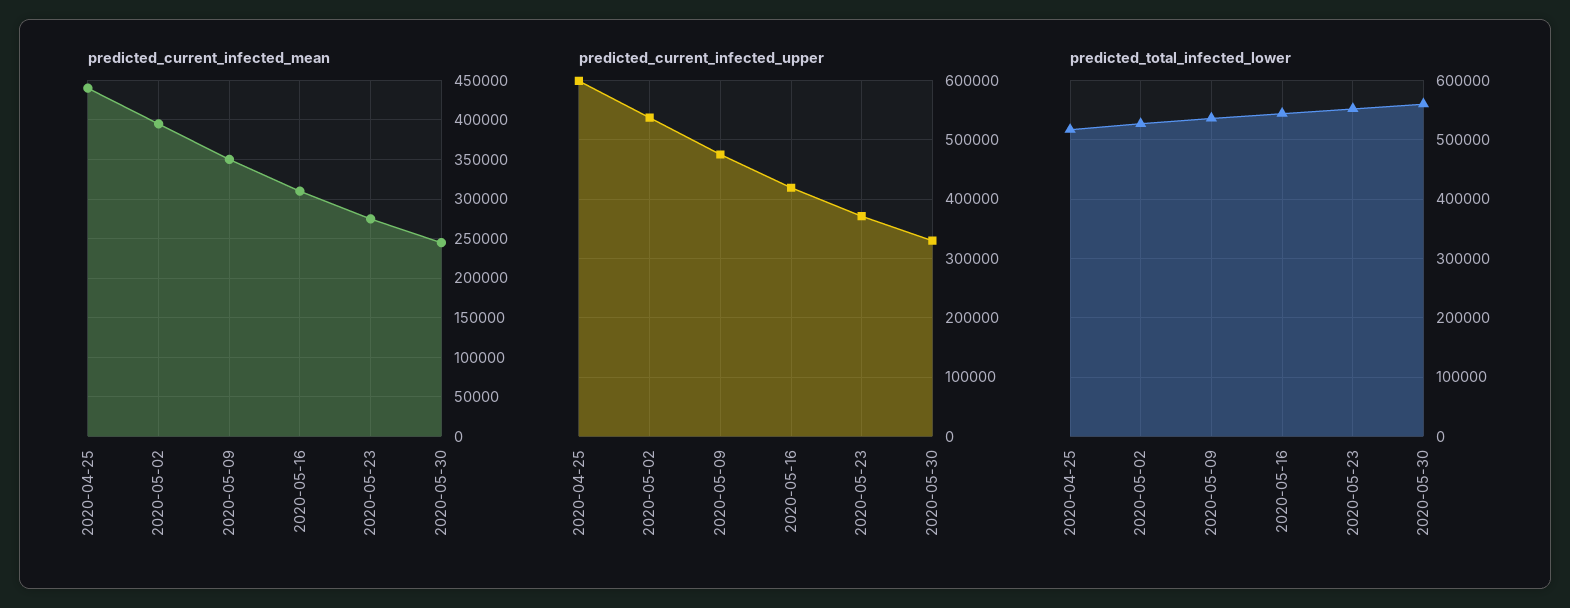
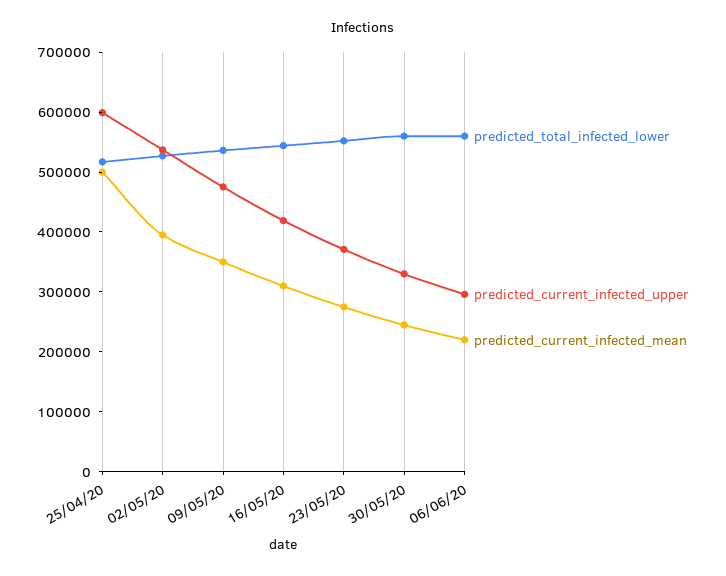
predicted_current_infected_mean, 2020-04-25: 440000 -> 500000
predicted_total_infected_lower, 06/06/20: none -> 560000
predicted_current_infected_upper, 06/06/20: none -> 300000
predicted_current_infected_mean, 06/06/20: none -> 220000

